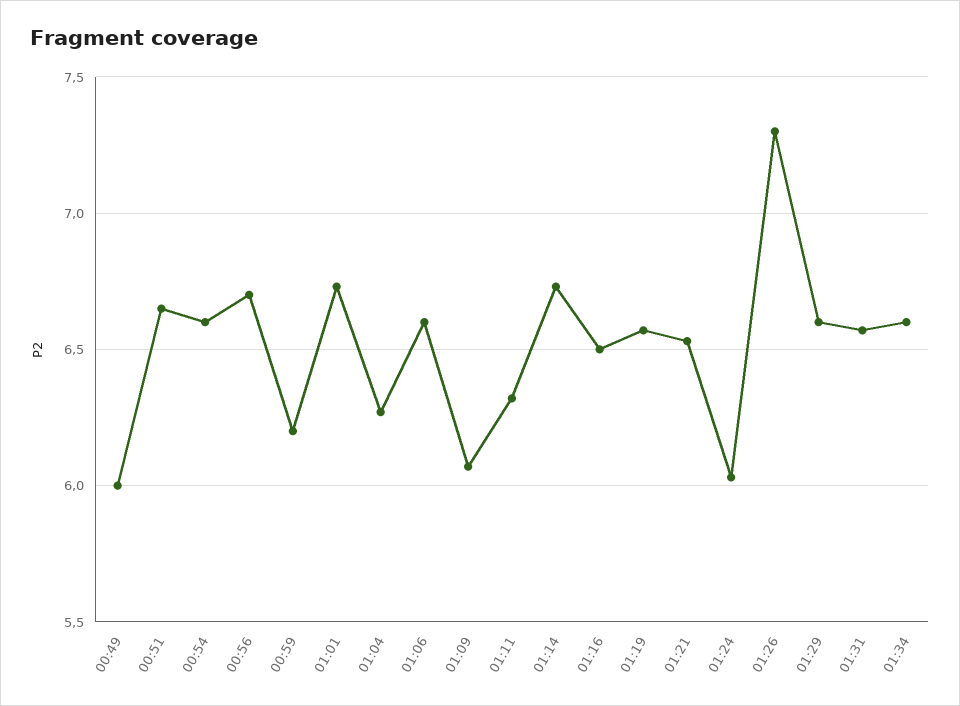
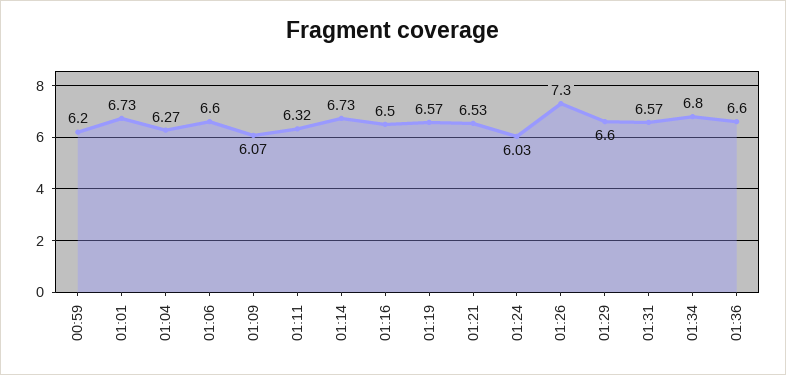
00:49: 6 -> none
00:51: 6.65 -> none
00:54: 6.6 -> none
00:56: 6.7 -> none
01:34: 6.6 -> 6.8
01:36: none -> 6.6

